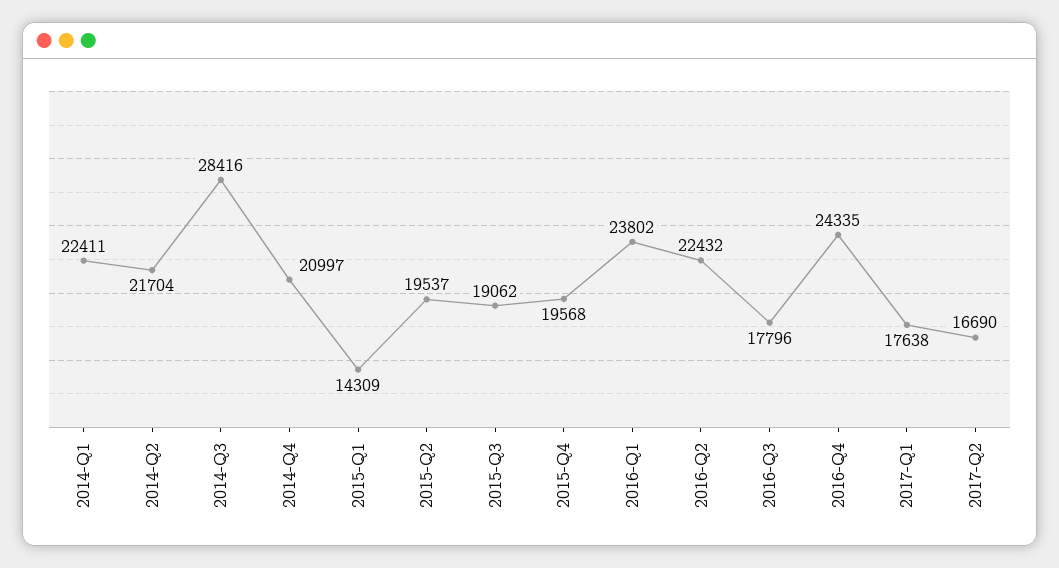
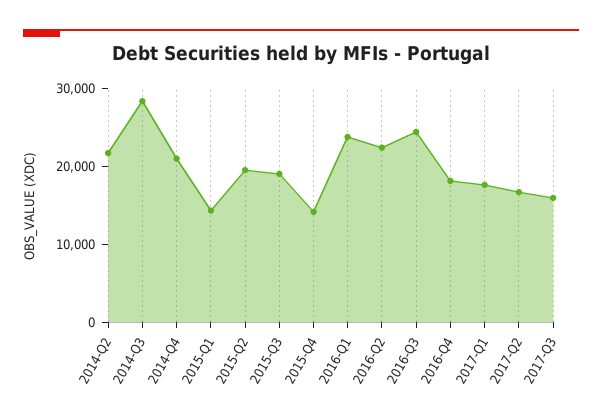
2014-Q1: 22411 -> none
2015-Q4: 19568 -> 14000
2016-Q3: 17796 -> 24000
2016-Q4: 24335 -> 18000
2017-Q3: none -> 16000

